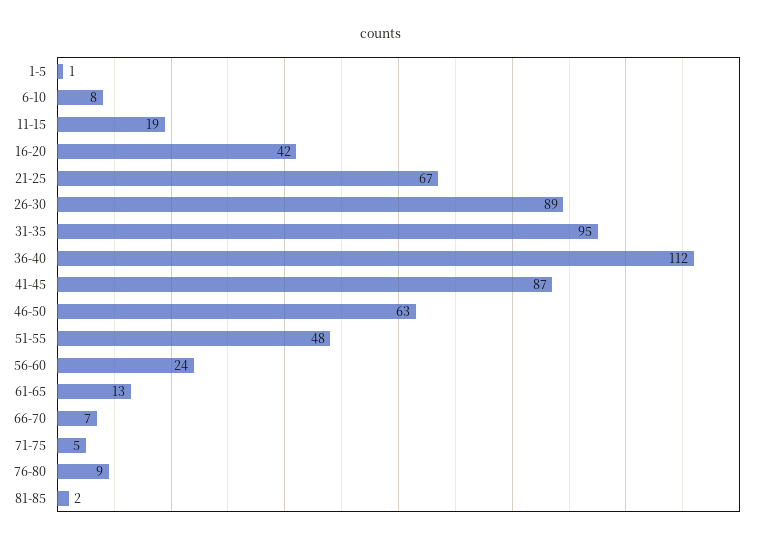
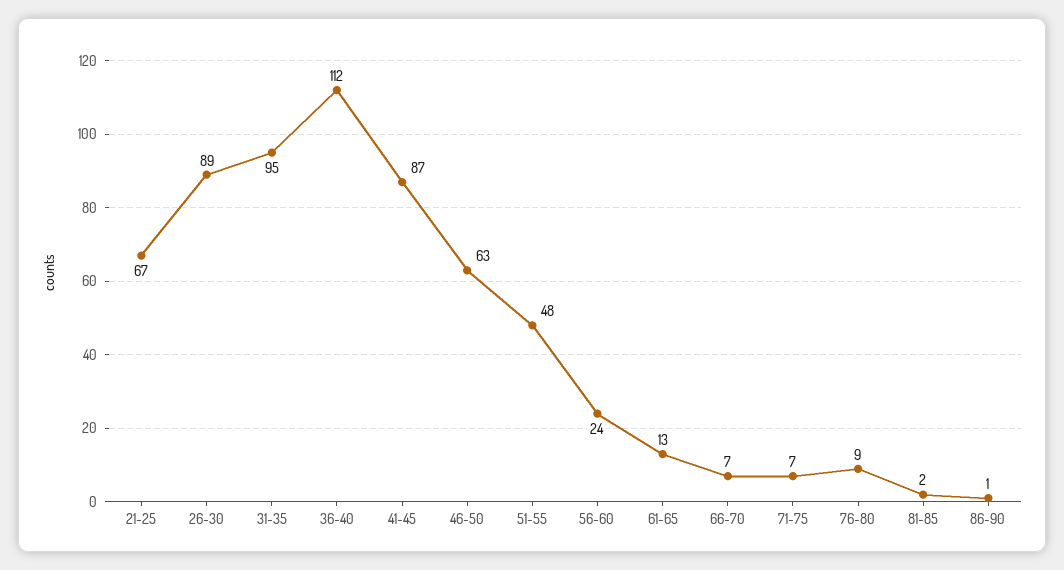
1-5: 1 -> none
6-10: 8 -> none
11-15: 19 -> none
16-20: 42 -> none
71-75: 5 -> 7
86-90: none -> 1

